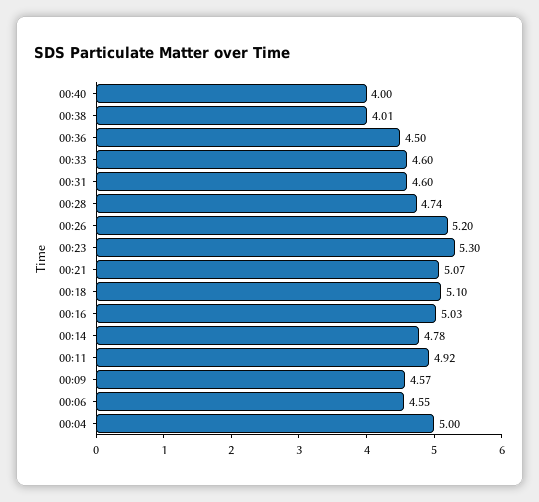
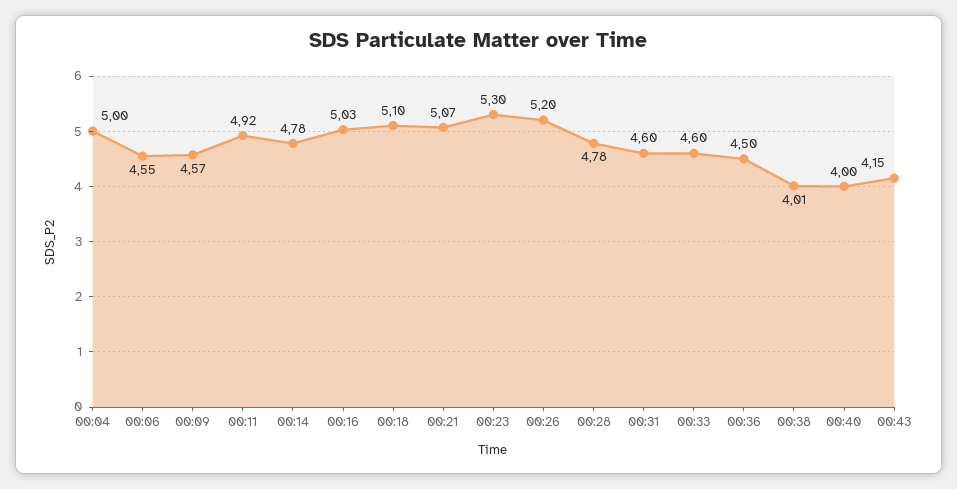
00:28: 4.74 -> 4.78
00:43: none -> 4.15

